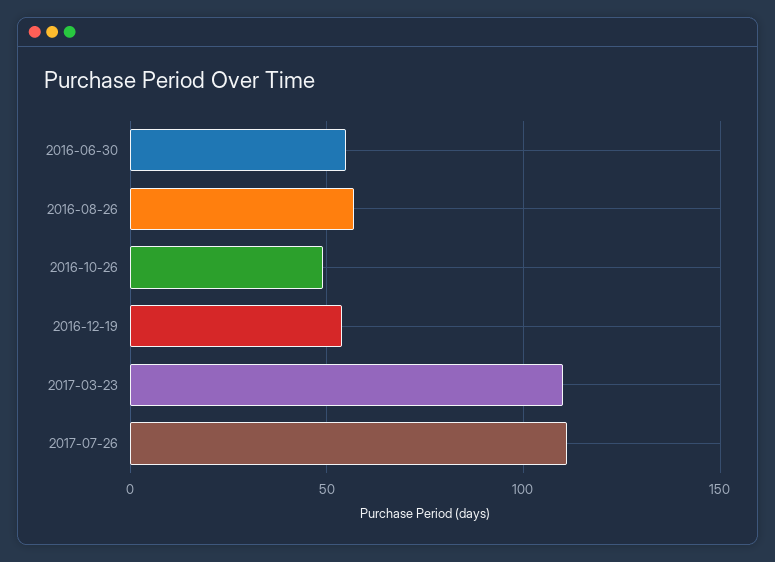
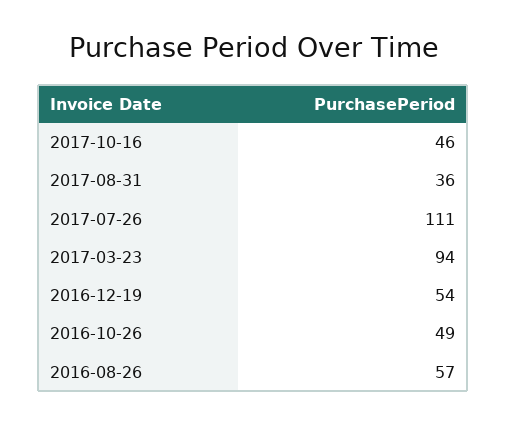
2016-06-30: 55 -> none
2017-03-23: 110 -> 94
2017-10-16: none -> 46
2017-08-31: none -> 36

